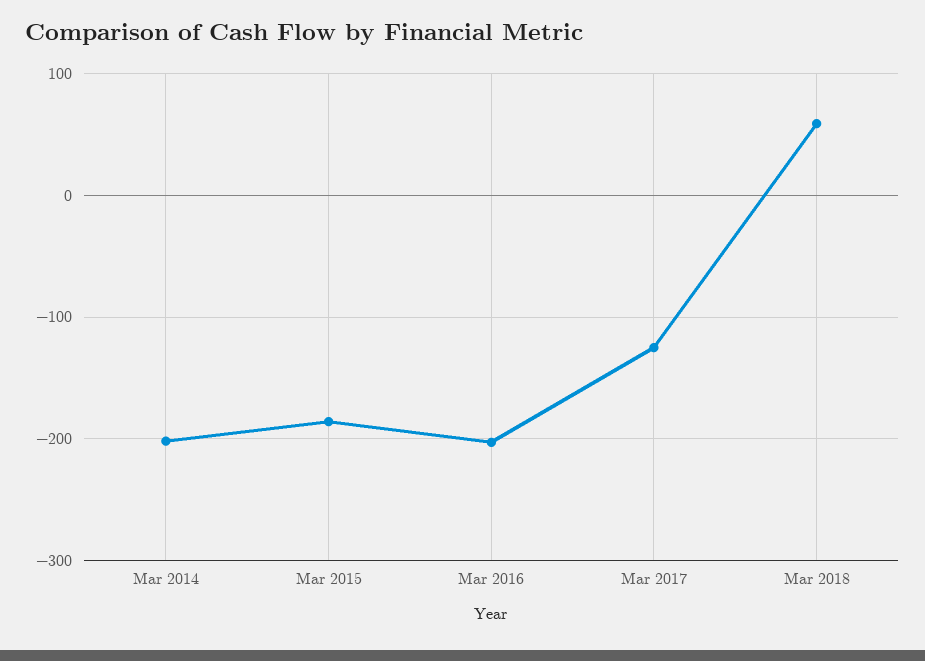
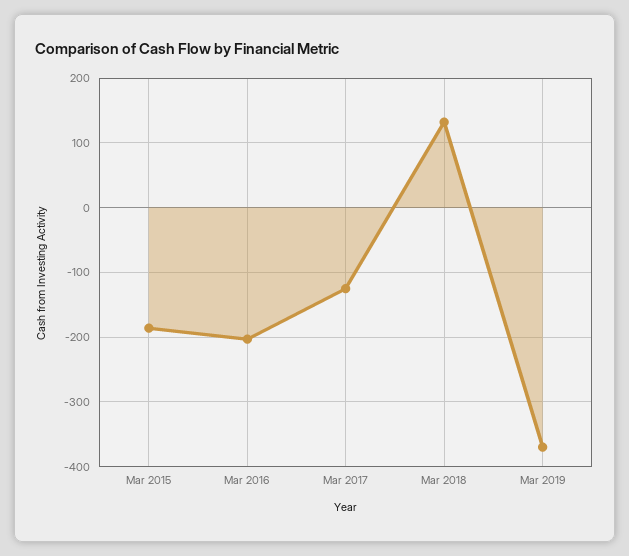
Mar 2014: -200 -> none
Mar 2018: 60 -> 130
Mar 2019: none -> -370

